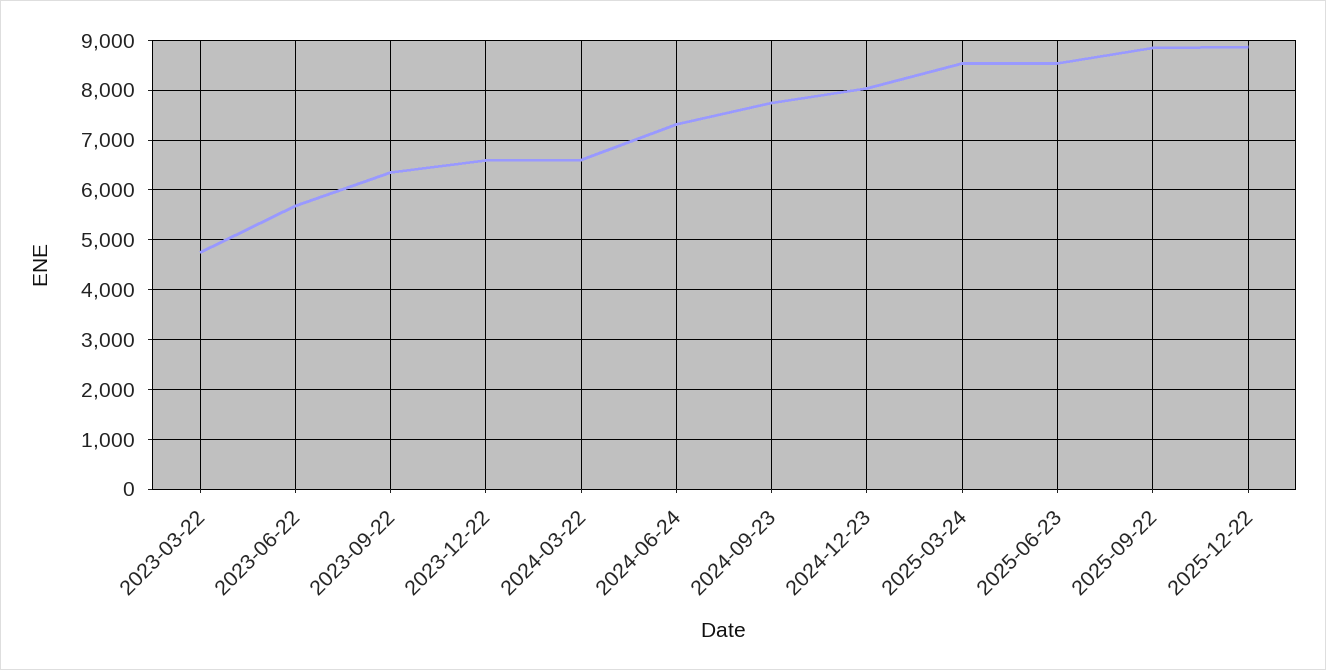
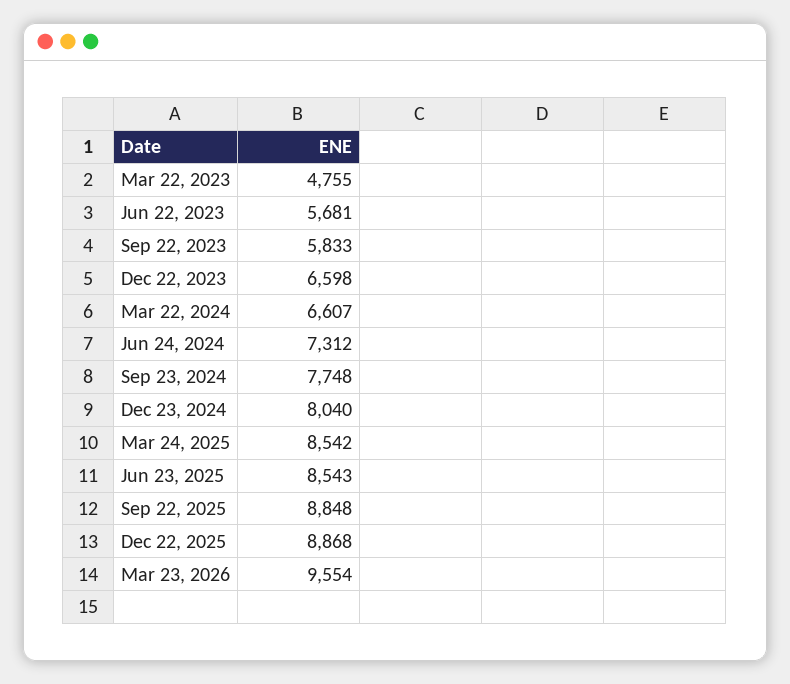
2023-09-22: 6400 -> 5833
Mar 23, 2026: none -> 9554

